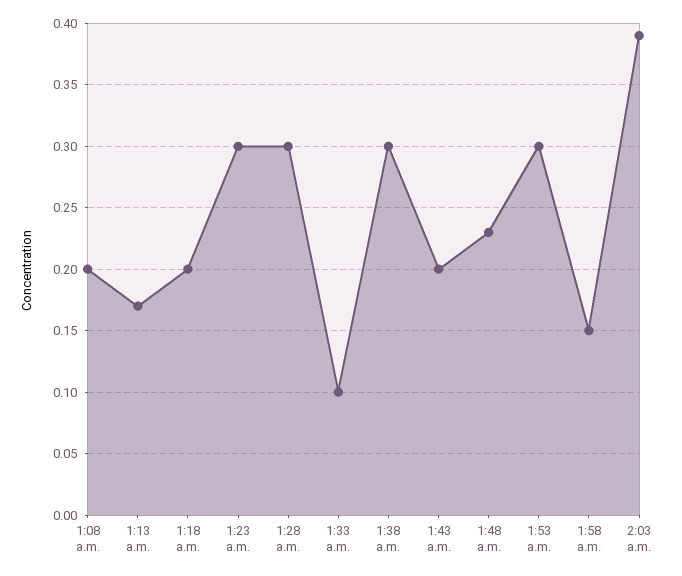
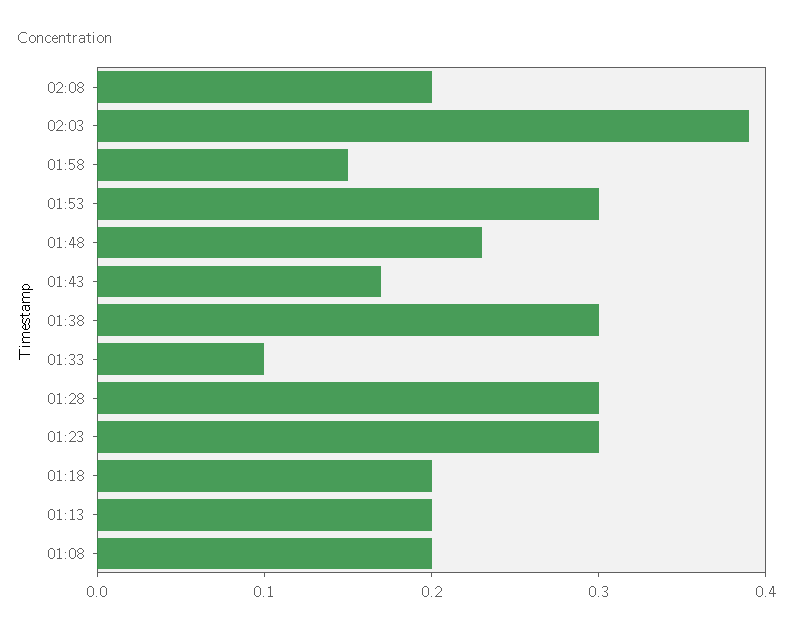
1:13 a.m.: 0.17 -> 0.2
1:43 a.m.: 0.2 -> 0.17
02:08: none -> 0.2

